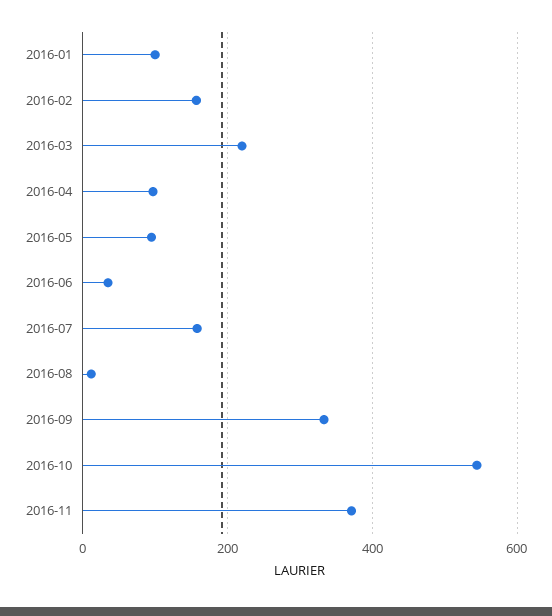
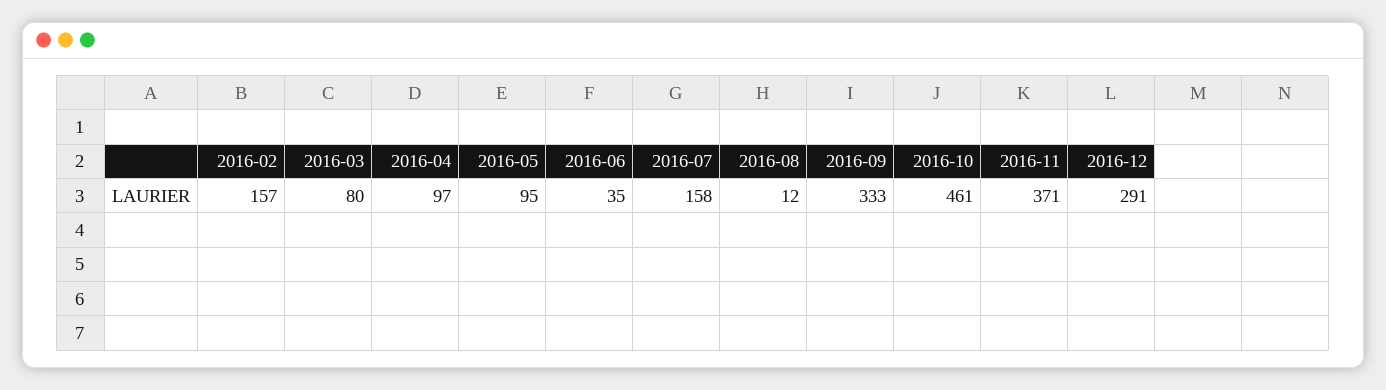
2016-01: 100 -> none
2016-03: 220 -> 80
2016-10: 540 -> 461
2016-12: none -> 291

